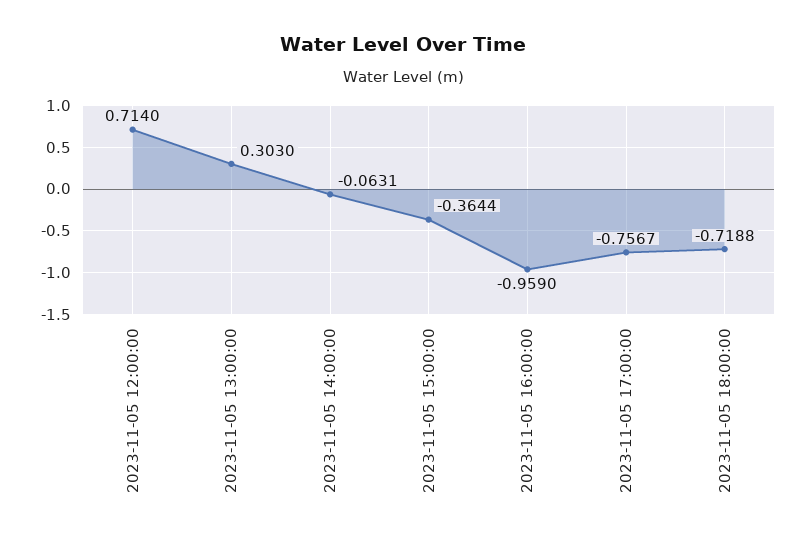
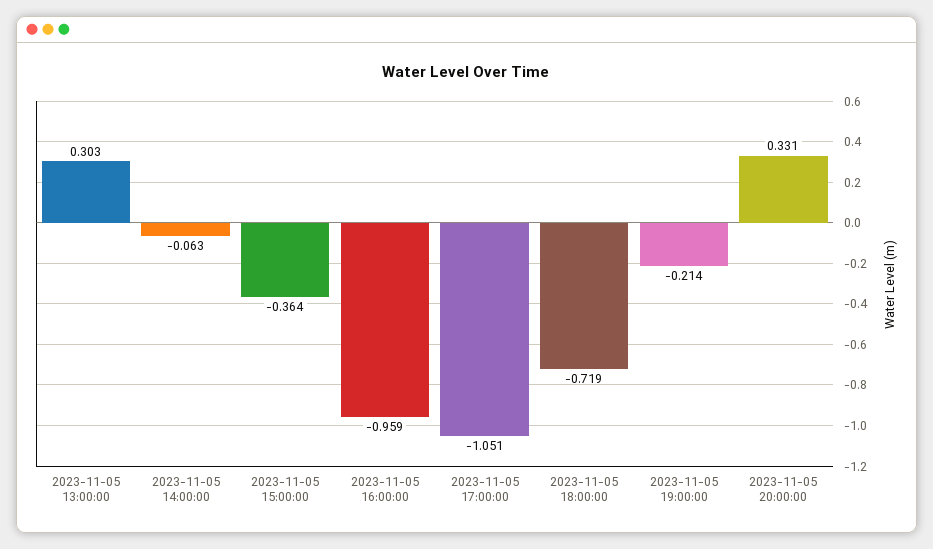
2023-11-05 12:00:00: 0.714 -> none
2023-11-05 17:00:00: -0.7567 -> -1.051
2023-11-05 19:00:00: none -> -0.214
2023-11-05 20:00:00: none -> 0.331

